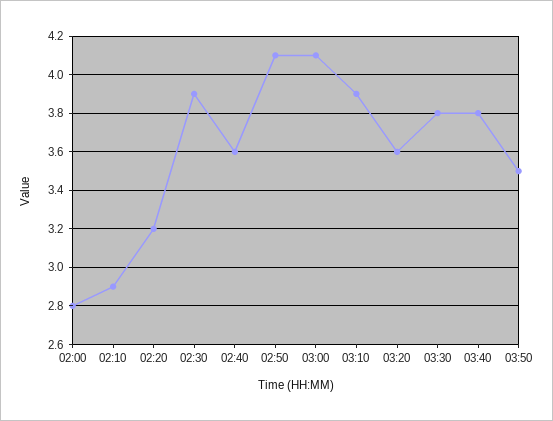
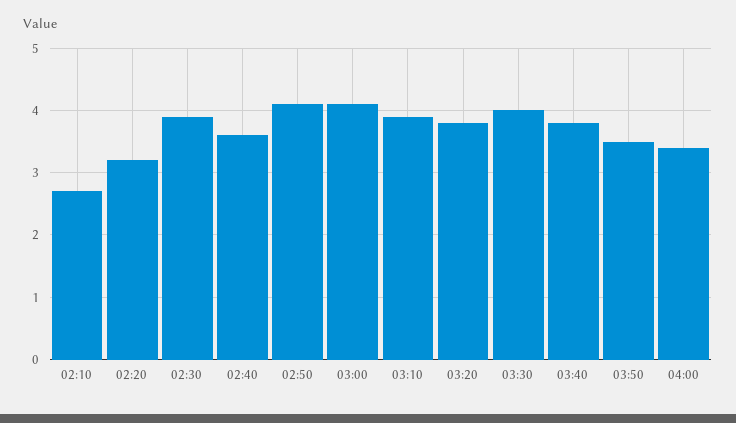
02:00: 2.8 -> none
02:10: 2.9 -> 2.7
03:20: 3.6 -> 3.8
03:30: 3.8 -> 4
04:00: none -> 3.4

